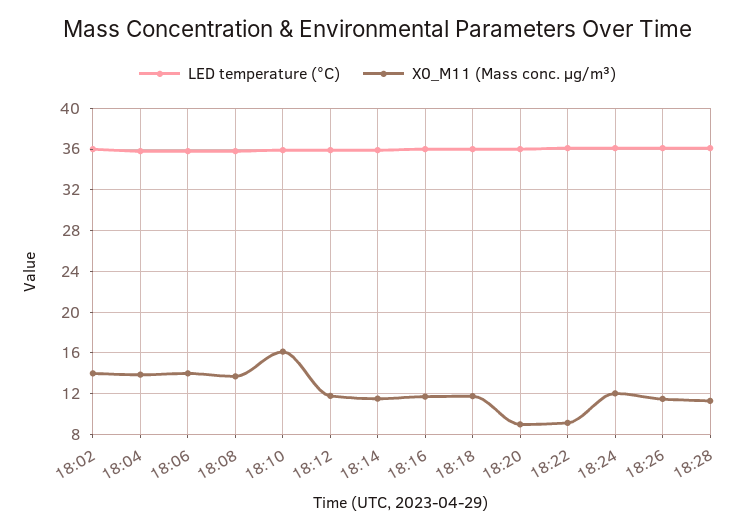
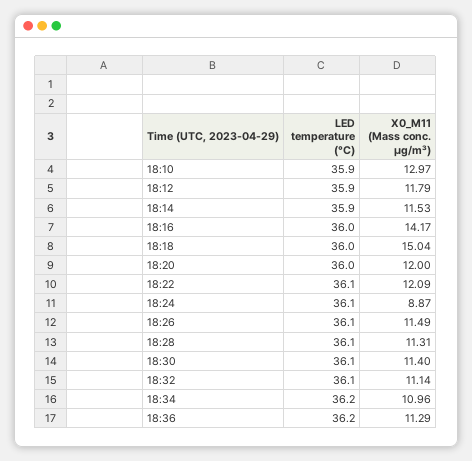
LED temperature (°C), 18:02: 36 -> none
X0_M11 (Mass conc. μg/m³), 18:02: 14 -> none
LED temperature (°C), 18:04: 36 -> none
X0_M11 (Mass conc. μg/m³), 18:04: 14 -> none
LED temperature (°C), 18:06: 36 -> none
X0_M11 (Mass conc. μg/m³), 18:06: 14 -> none
LED temperature (°C), 18:08: 36 -> none
X0_M11 (Mass conc. μg/m³), 18:08: 14 -> none
X0_M11 (Mass conc. μg/m³), 18:10: 16 -> 12.97
X0_M11 (Mass conc. μg/m³), 18:16: 12 -> 14.17
X0_M11 (Mass conc. μg/m³), 18:18: 12 -> 15.04
X0_M11 (Mass conc. μg/m³), 18:20: 9 -> 12
X0_M11 (Mass conc. μg/m³), 18:22: 9 -> 12.09
X0_M11 (Mass conc. μg/m³), 18:24: 12 -> 8.87
LED temperature (°C), 18:30: none -> 36.1
X0_M11 (Mass conc. μg/m³), 18:30: none -> 11.4
LED temperature (°C), 18:32: none -> 36.1
X0_M11 (Mass conc. μg/m³), 18:32: none -> 11.14
LED temperature (°C), 18:34: none -> 36.2
X0_M11 (Mass conc. μg/m³), 18:34: none -> 10.96
LED temperature (°C), 18:36: none -> 36.2
X0_M11 (Mass conc. μg/m³), 18:36: none -> 11.29

